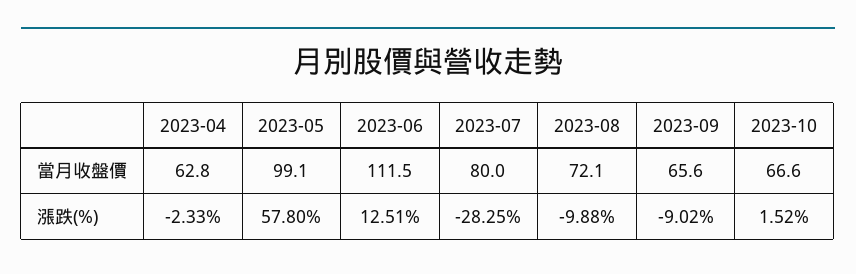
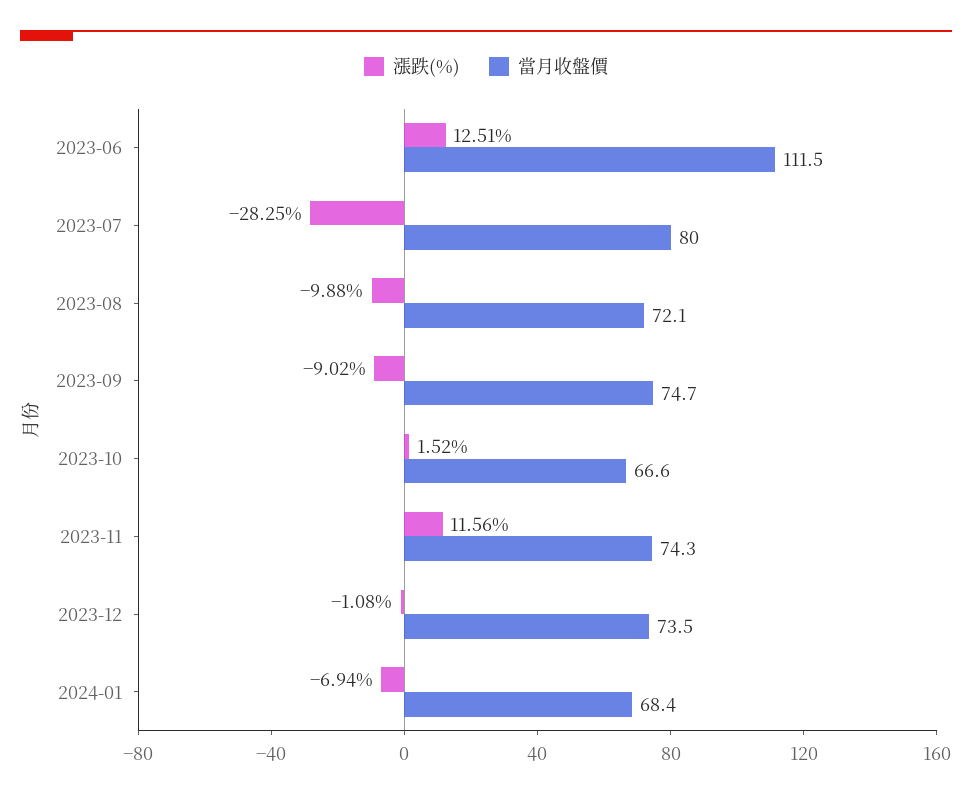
當月收盤價, 2023-04: 62.8 -> none
當月收盤價, 2023-05: 99.1 -> none
當月收盤價, 2023-09: 65.6 -> 74.7
漲跌(%), 2023-04: -2.33 -> none
漲跌(%), 2023-05: 57.8 -> none
漲跌(%), 2023-11: none -> 11.56
當月收盤價, 2023-11: none -> 74.3
漲跌(%), 2023-12: none -> -1.08
當月收盤價, 2023-12: none -> 73.5
漲跌(%), 2024-01: none -> -6.94
當月收盤價, 2024-01: none -> 68.4

